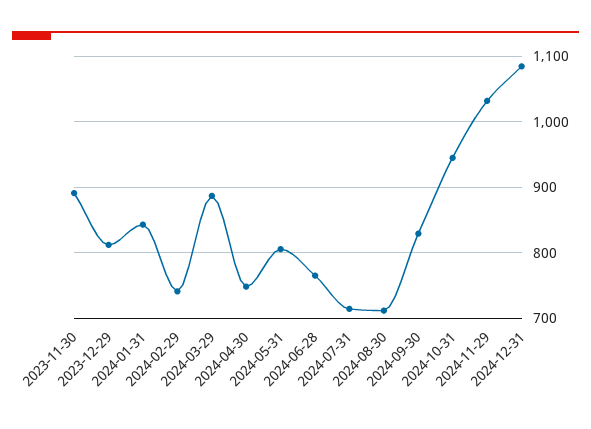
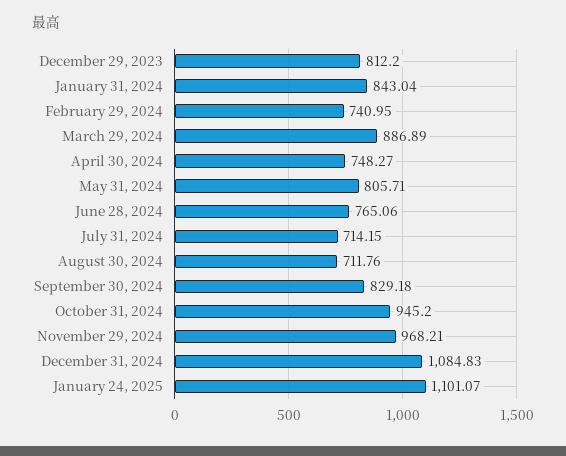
2023-11-30: 890 -> none
2024-11-29: 1030 -> 968.21
January 24, 2025: none -> 1101.07

